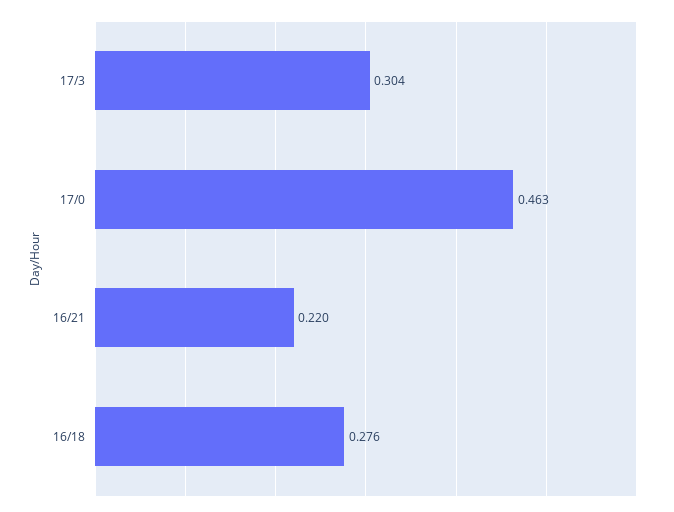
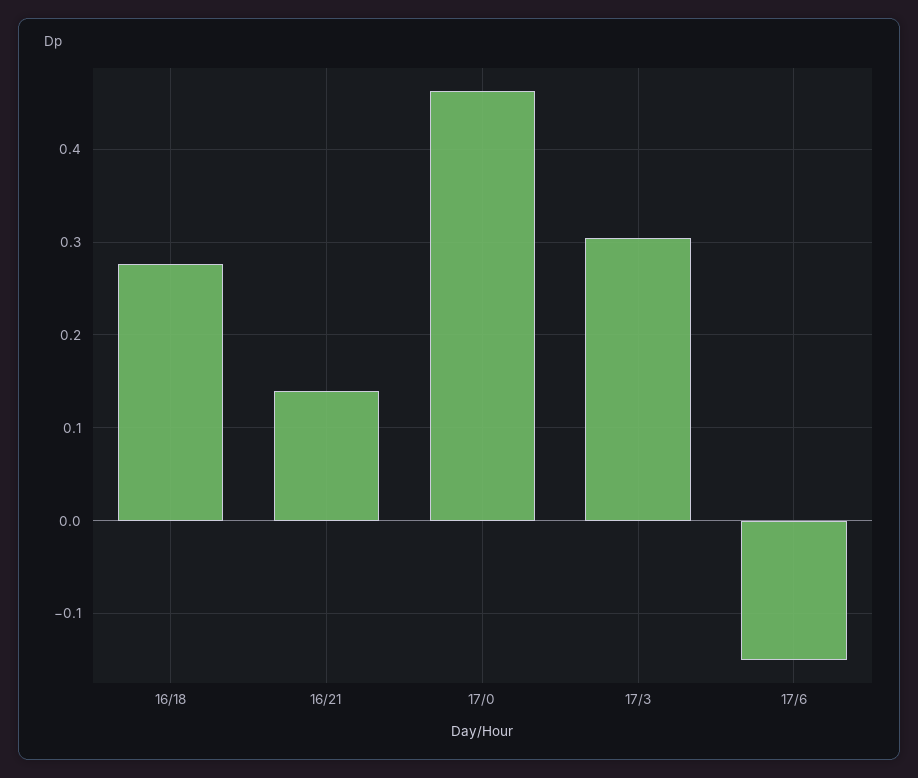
16/21: 0.22 -> 0.14
17/6: none -> -0.15

